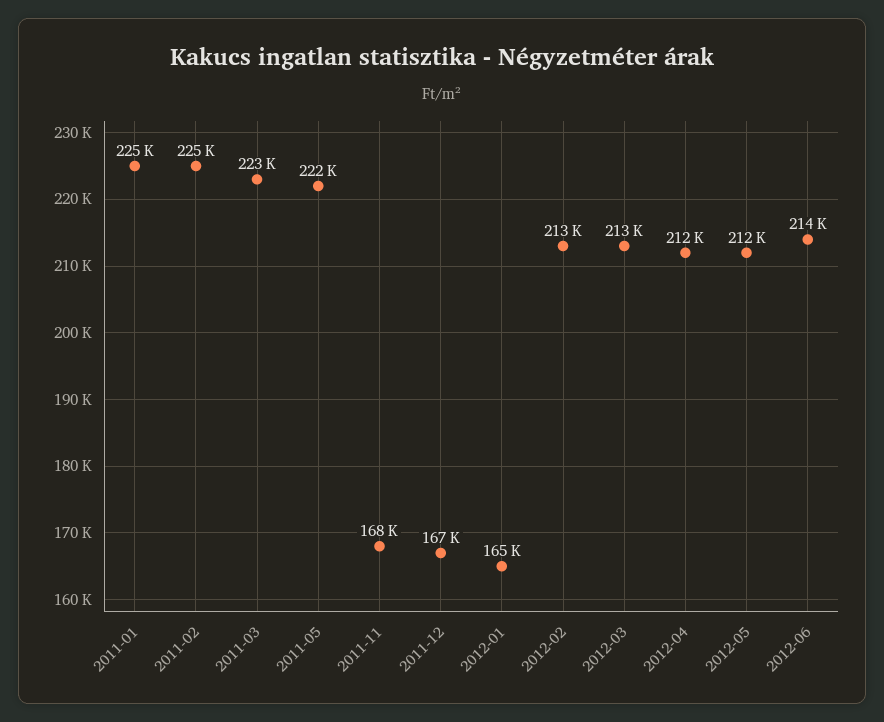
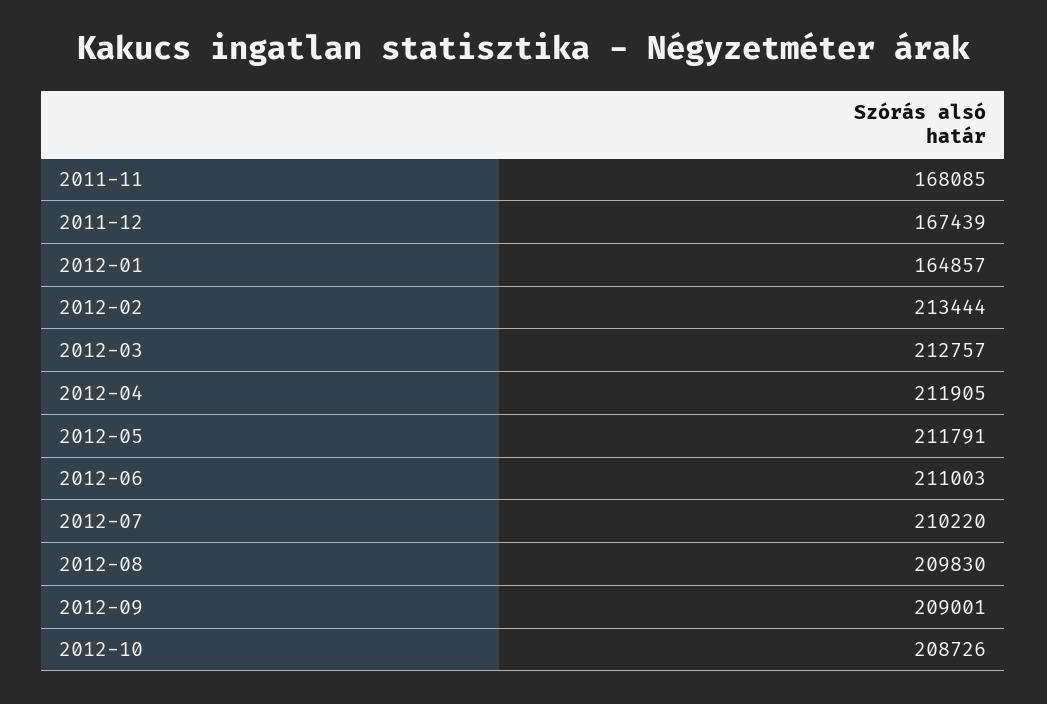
2011-01: 225000 -> none
2011-02: 225000 -> none
2011-03: 223000 -> none
2011-05: 222000 -> none
2012-06: 214000 -> 211003
2012-07: none -> 210220
2012-08: none -> 209830
2012-09: none -> 209001
2012-10: none -> 208726

